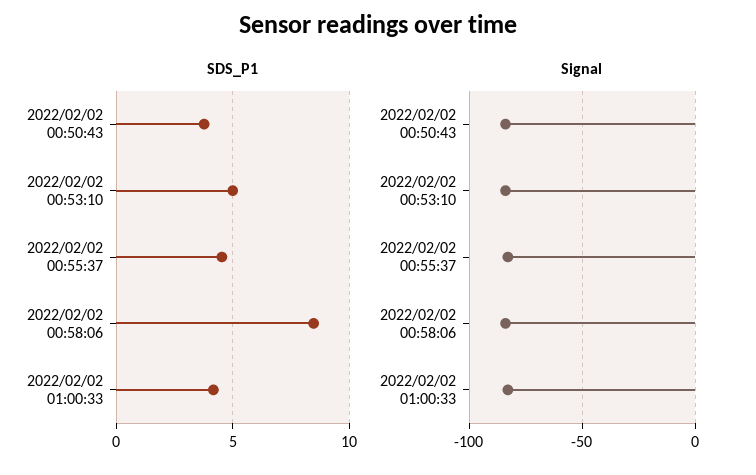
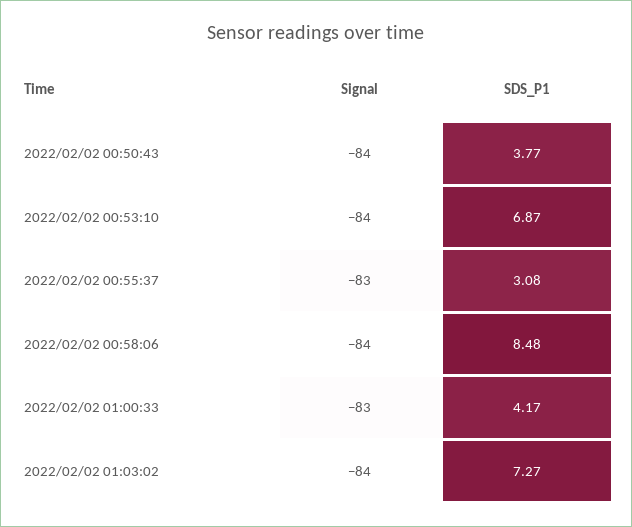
SDS_P1, 2022/02/02 00:53:10: 5 -> 6.87
SDS_P1, 2022/02/02 00:55:37: 4.5 -> 3.08
Signal, 2022/02/02 01:03:02: none -> -84
SDS_P1, 2022/02/02 01:03:02: none -> 7.27

